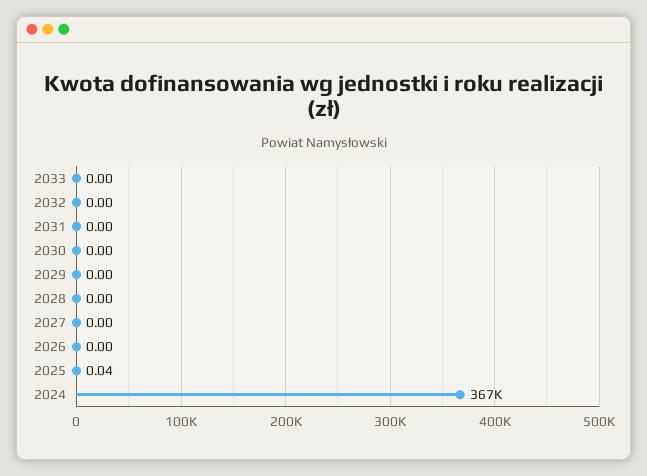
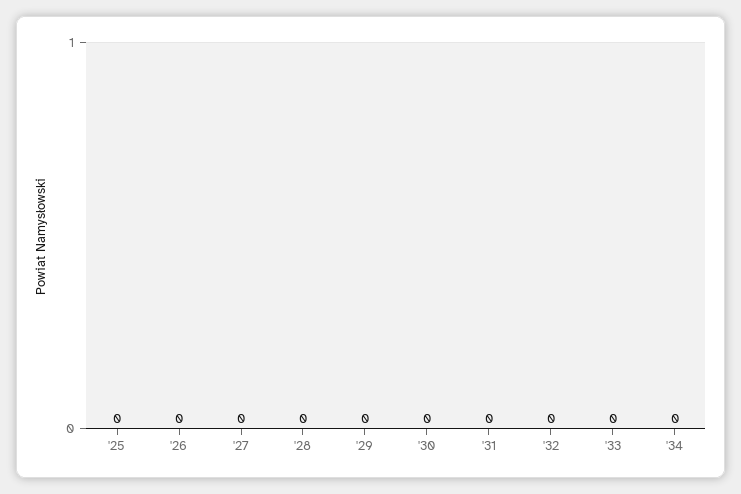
2025: 0.04 -> 0
2024: 367000 -> none
'34: none -> 0

